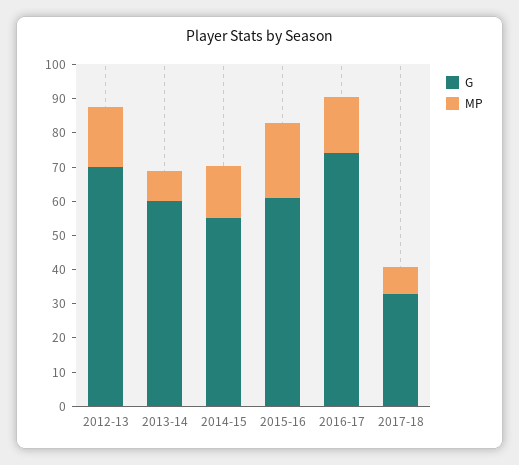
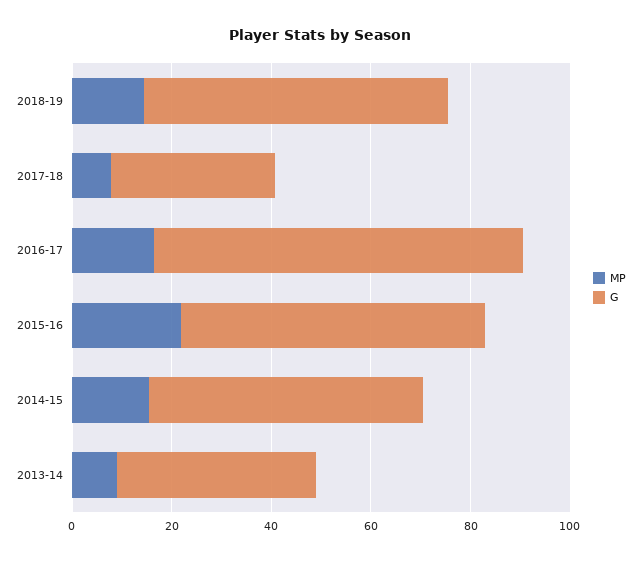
G, 2012-13: 70 -> none
MP, 2012-13: 17.5 -> none
G, 2013-14: 60 -> 40
MP, 2018-19: none -> 15
G, 2018-19: none -> 60

